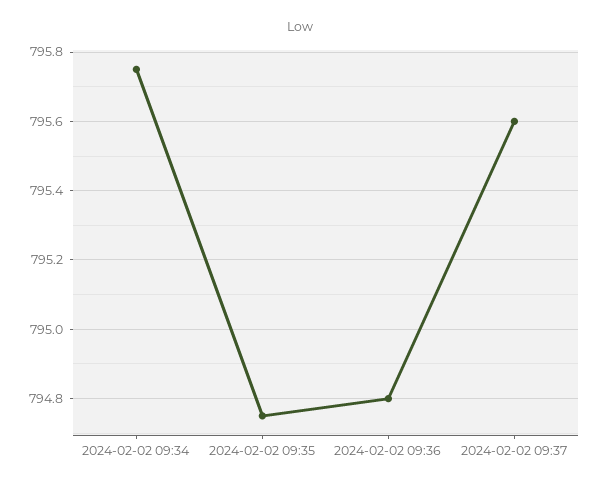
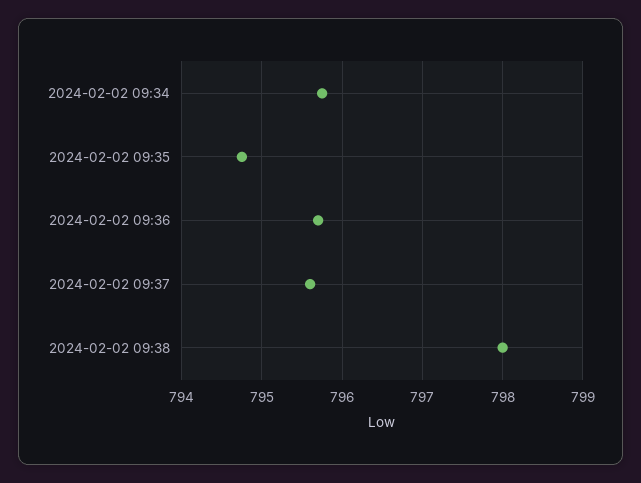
2024-02-02 09:36: 794.8 -> 795.7
2024-02-02 09:38: none -> 798

